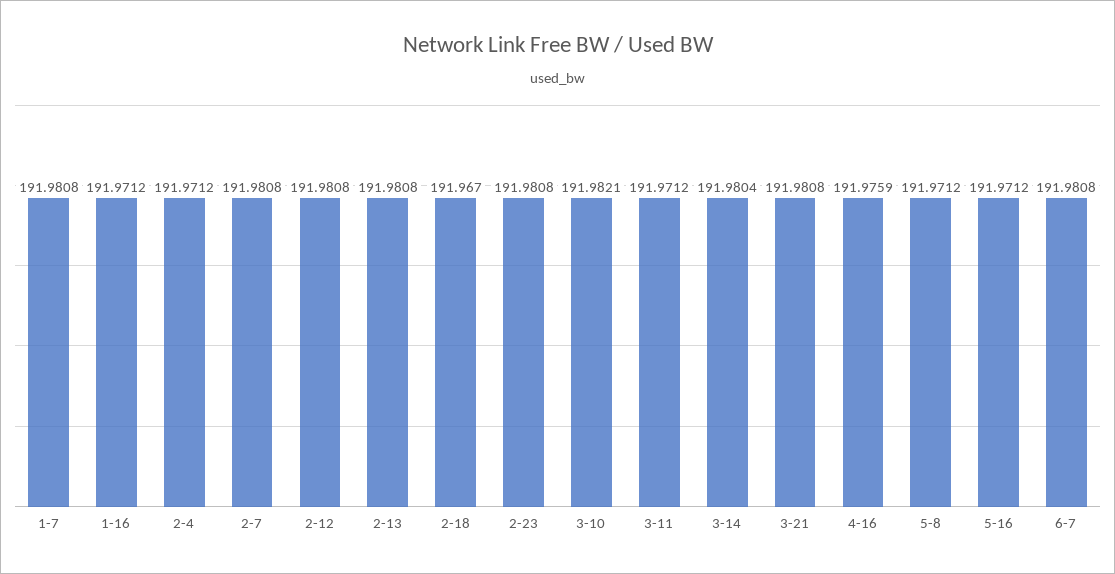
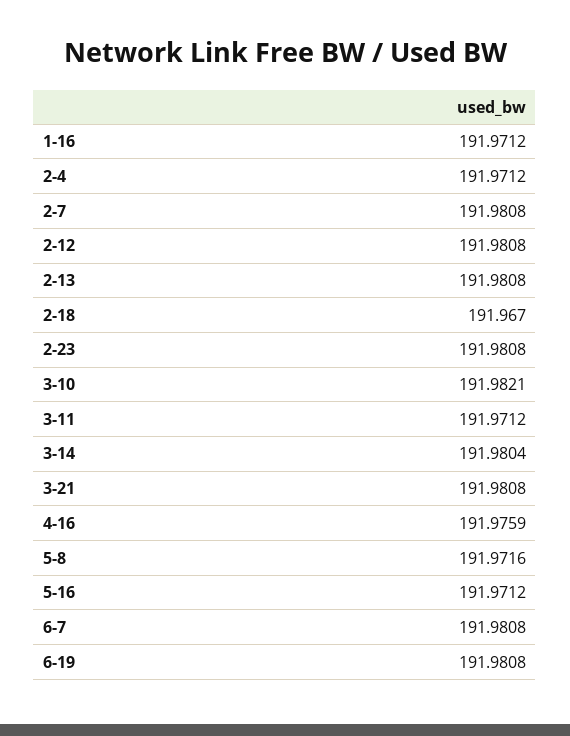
1-7: 191.9808 -> none
5-8: 191.9712 -> 191.9716
6-19: none -> 191.9808

